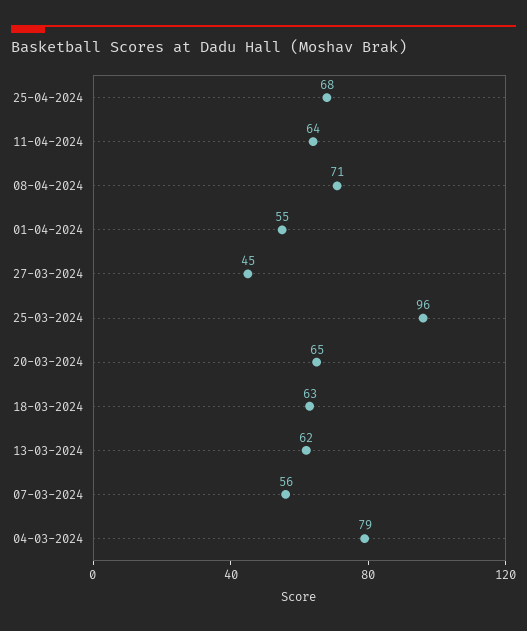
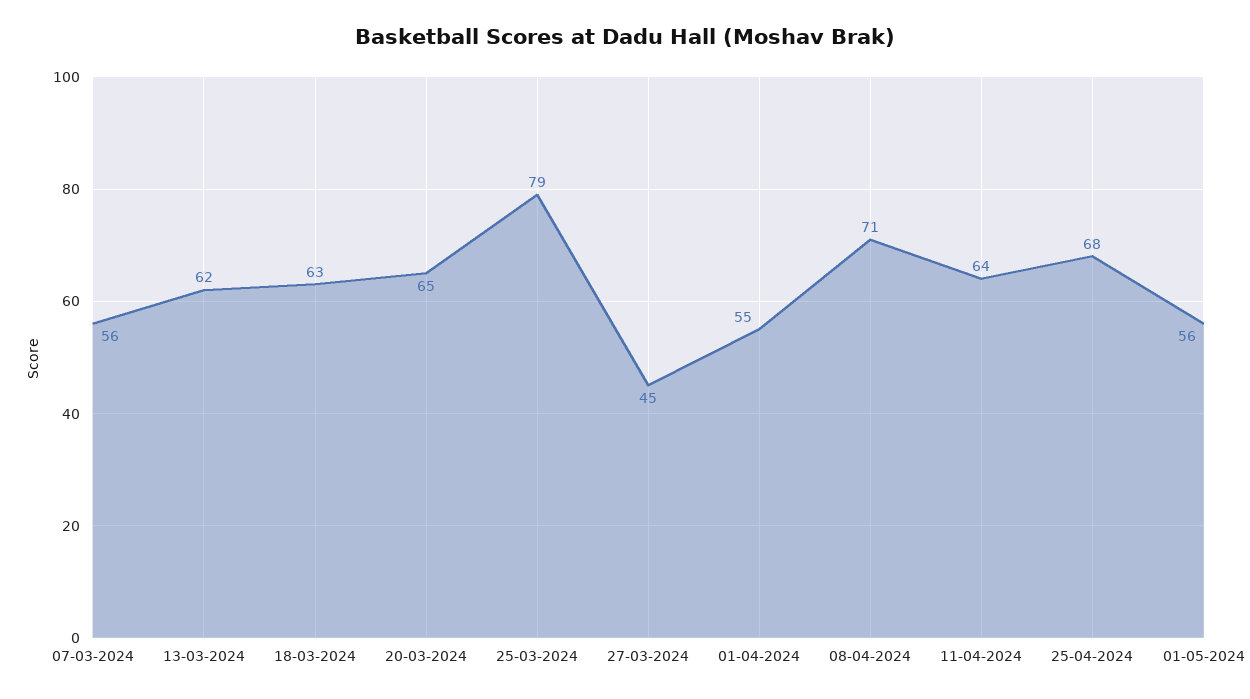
25-03-2024: 96 -> 79
04-03-2024: 79 -> none
01-05-2024: none -> 56

